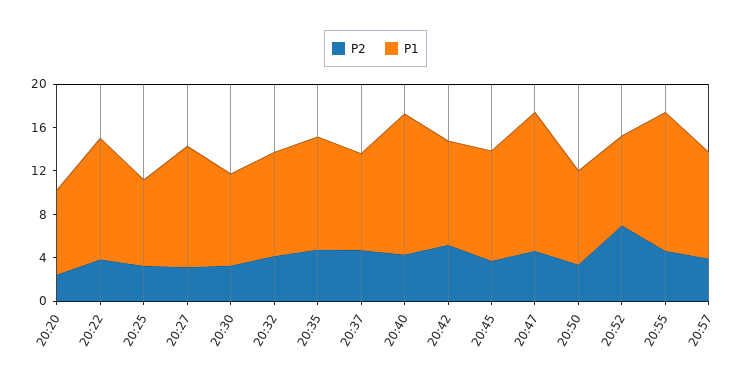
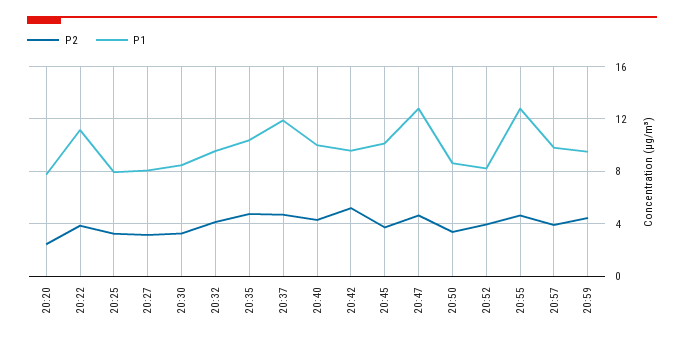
P1, 20:27: 11 -> 8
P1, 20:37: 9 -> 12
P1, 20:40: 13 -> 10
P2, 20:52: 7 -> 4
P2, 20:59: none -> 4.5
P1, 20:59: none -> 9.5

